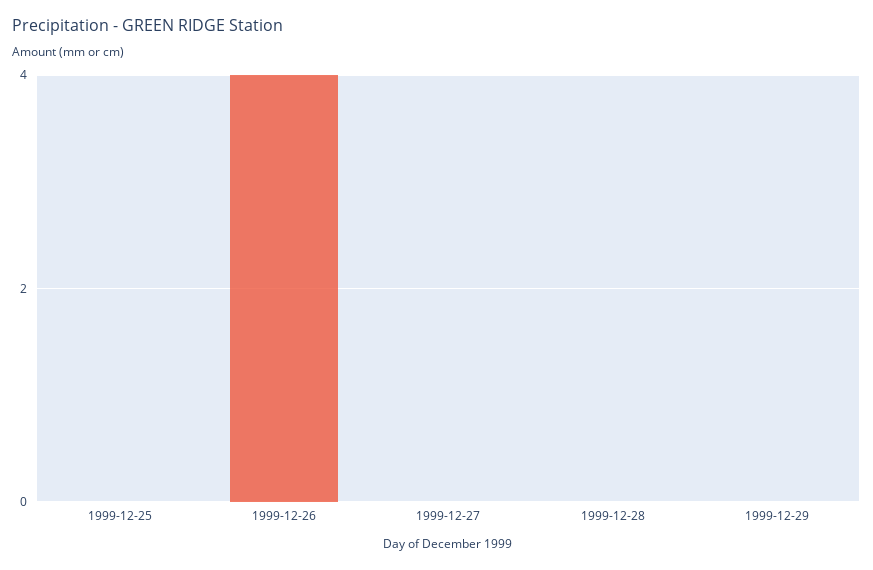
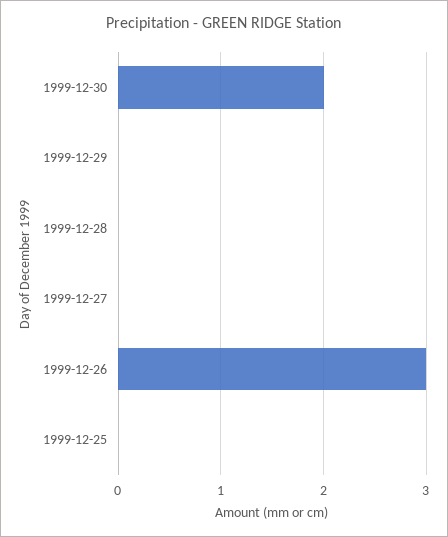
1999-12-26: 4 -> 3
1999-12-30: none -> 2

